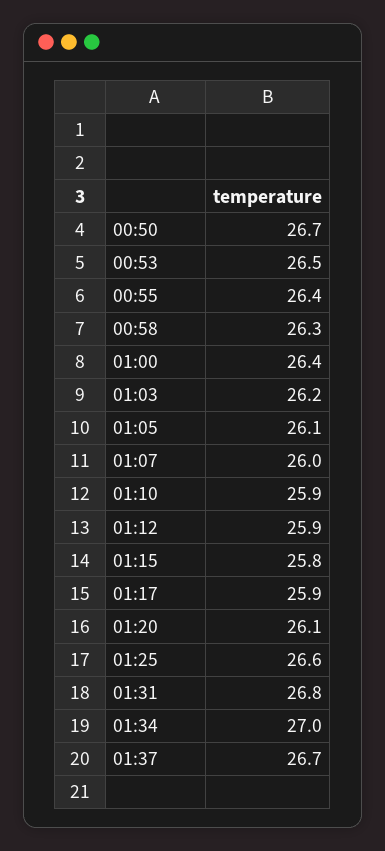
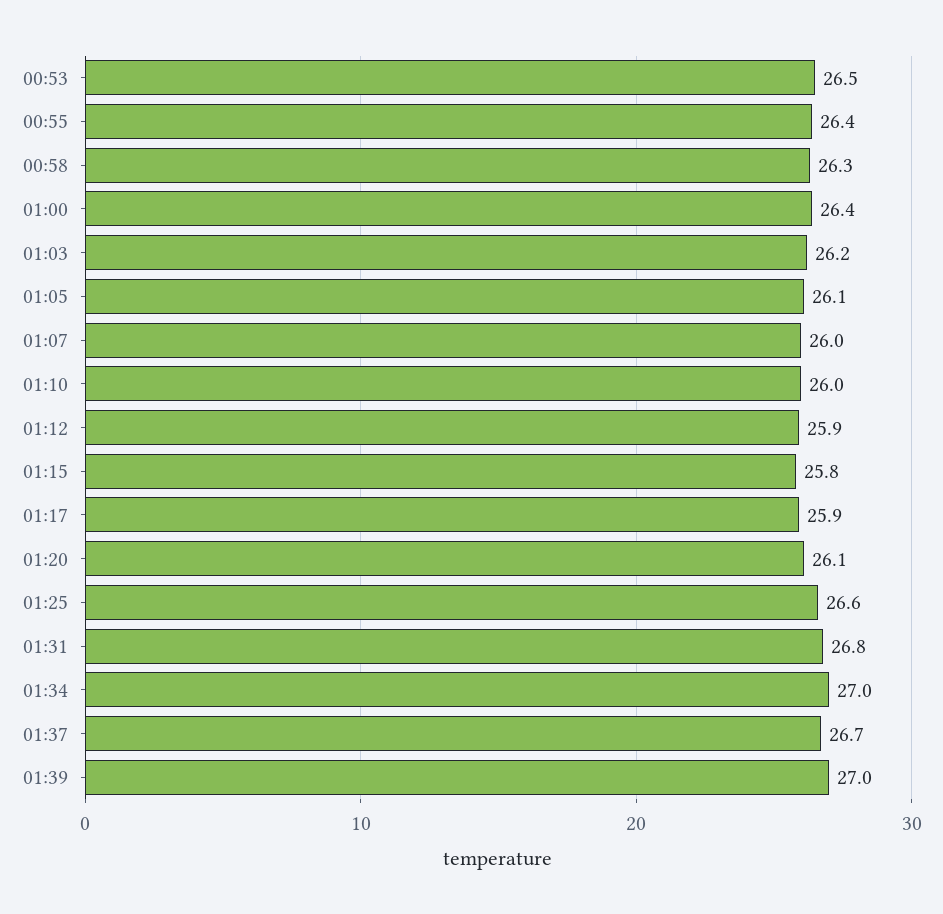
00:50: 26.7 -> none
01:10: 25.9 -> 26
01:39: none -> 27

